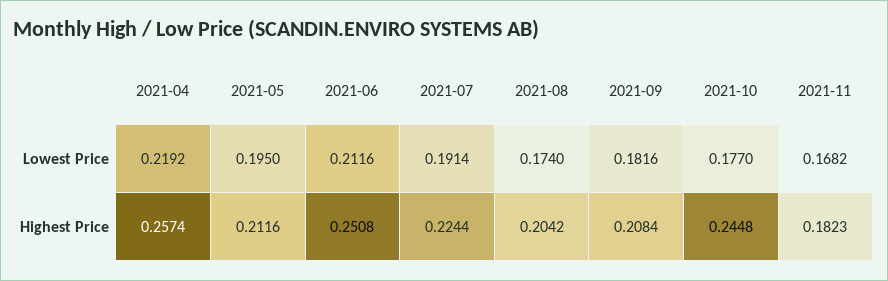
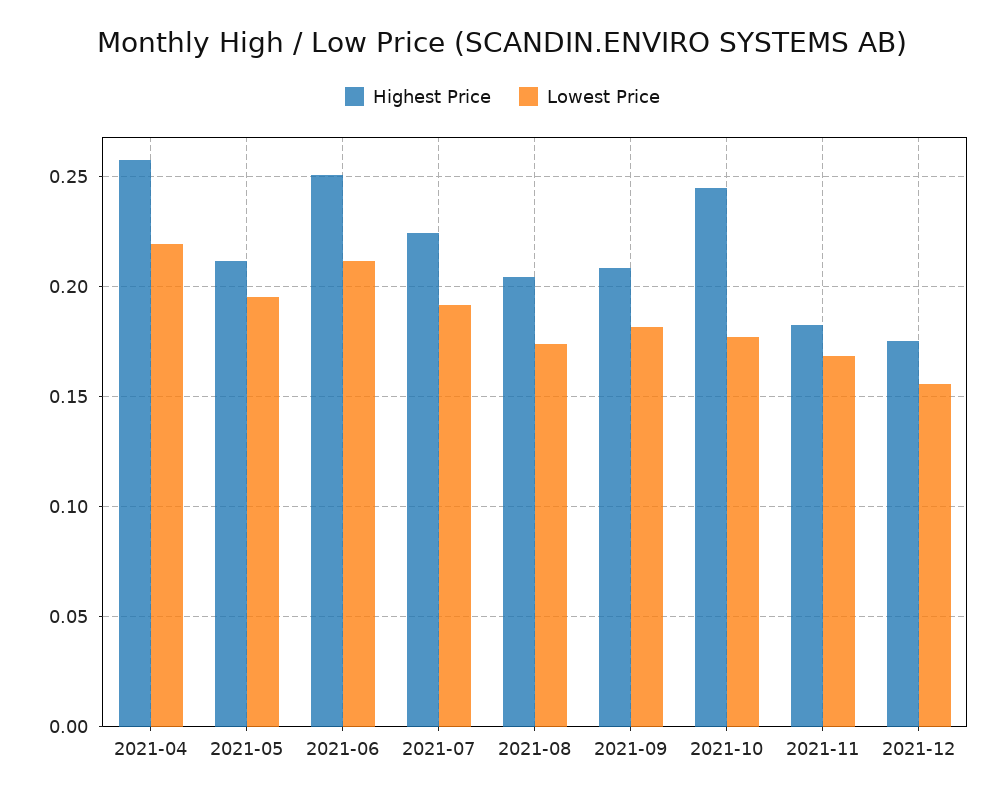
Highest Price, 2021-12: none -> 0.175
Lowest Price, 2021-12: none -> 0.155

